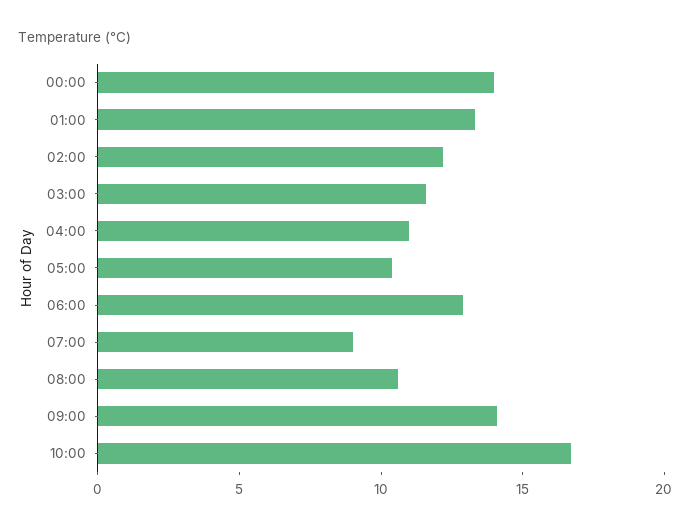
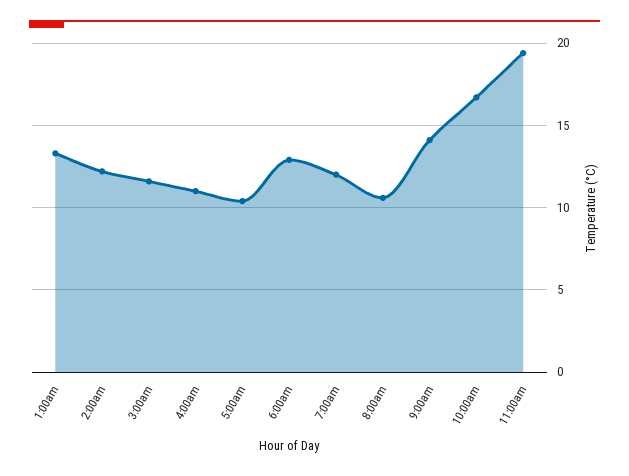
00:00: 14 -> none
07:00: 9 -> 12
11:00am: none -> 19.5

